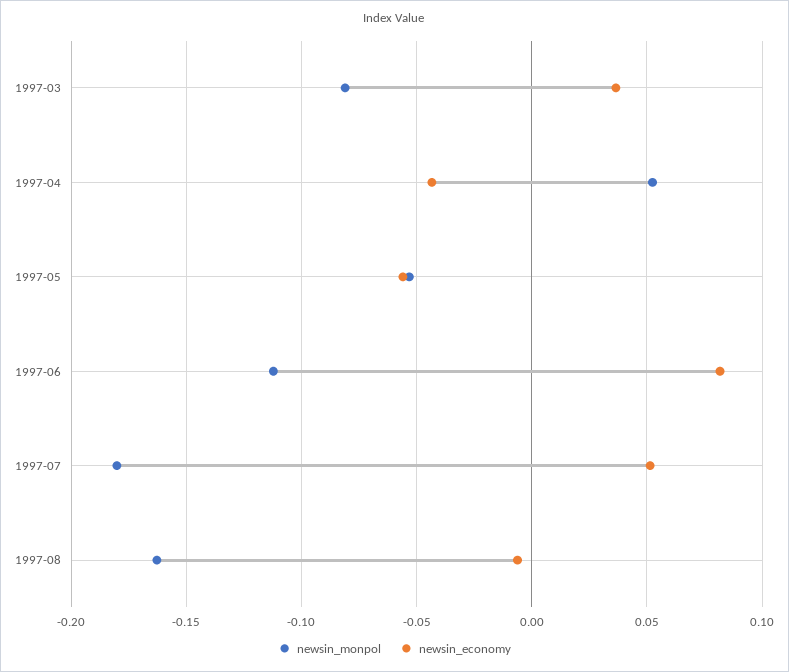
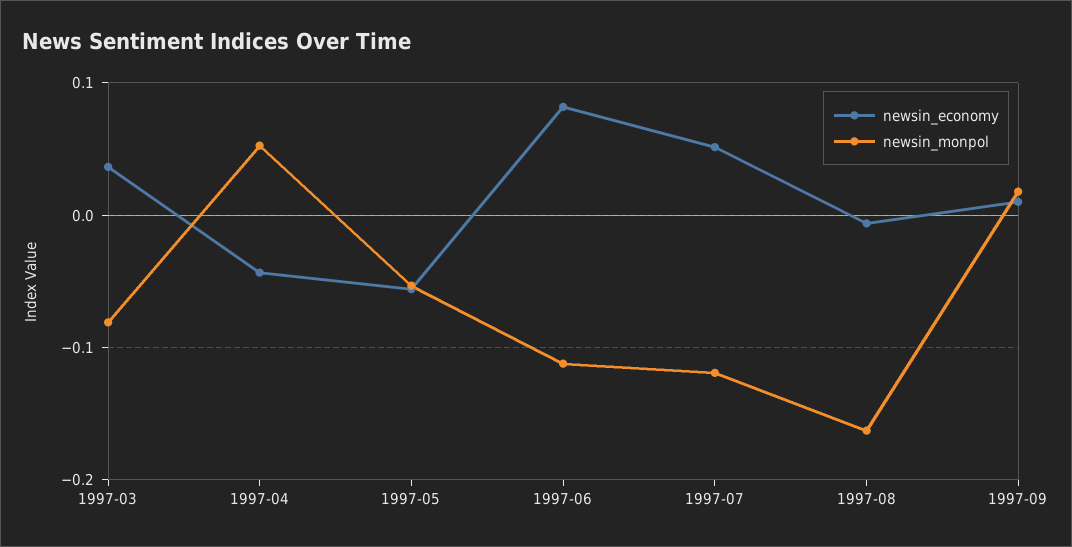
newsin_monpol, 1997-07: -0.18 -> -0.12
newsin_economy, 1997-09: none -> 0.01
newsin_monpol, 1997-09: none -> 0.02

